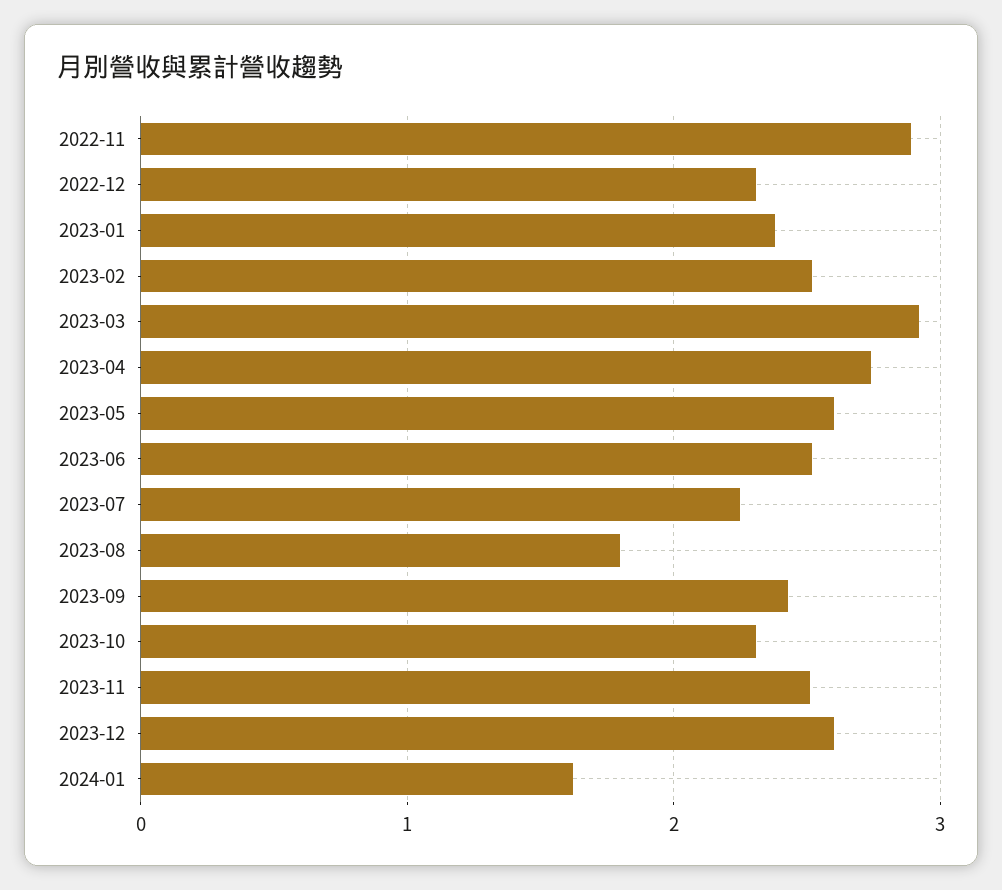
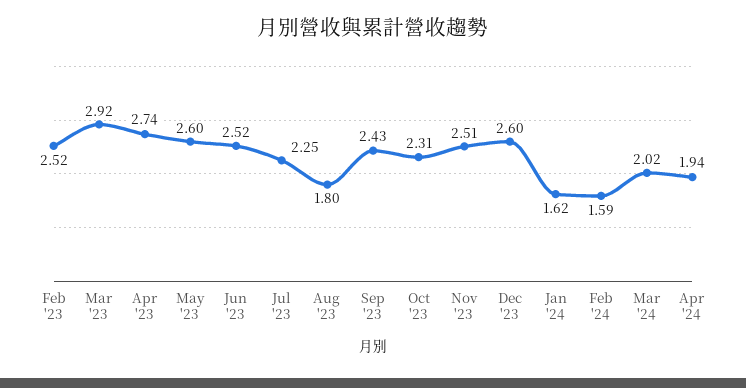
2022-11: 2.9 -> none
2022-12: 2.3 -> none
2023-01: 2.4 -> none
Feb '24: none -> 1.59
Mar '24: none -> 2.02
Apr '24: none -> 1.94

